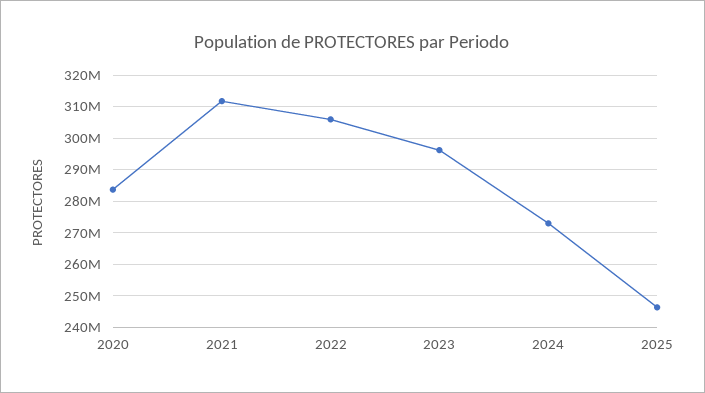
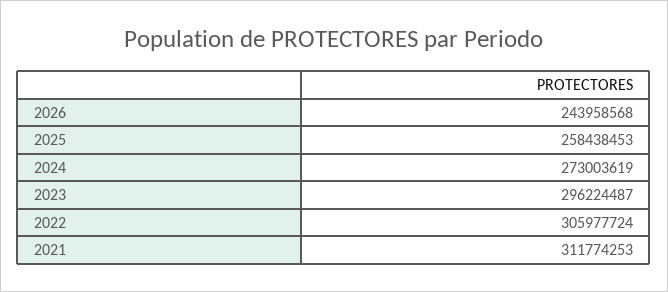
2020: 284000000 -> none
2025: 246000000 -> 258438453
2026: none -> 243958568

